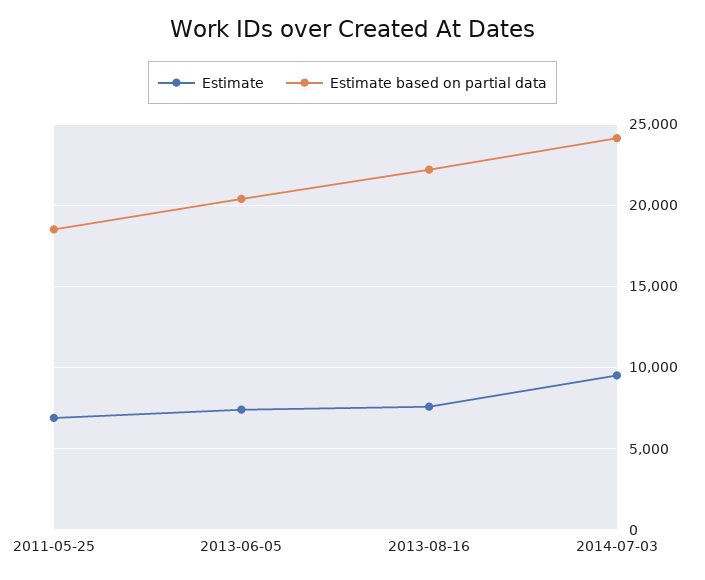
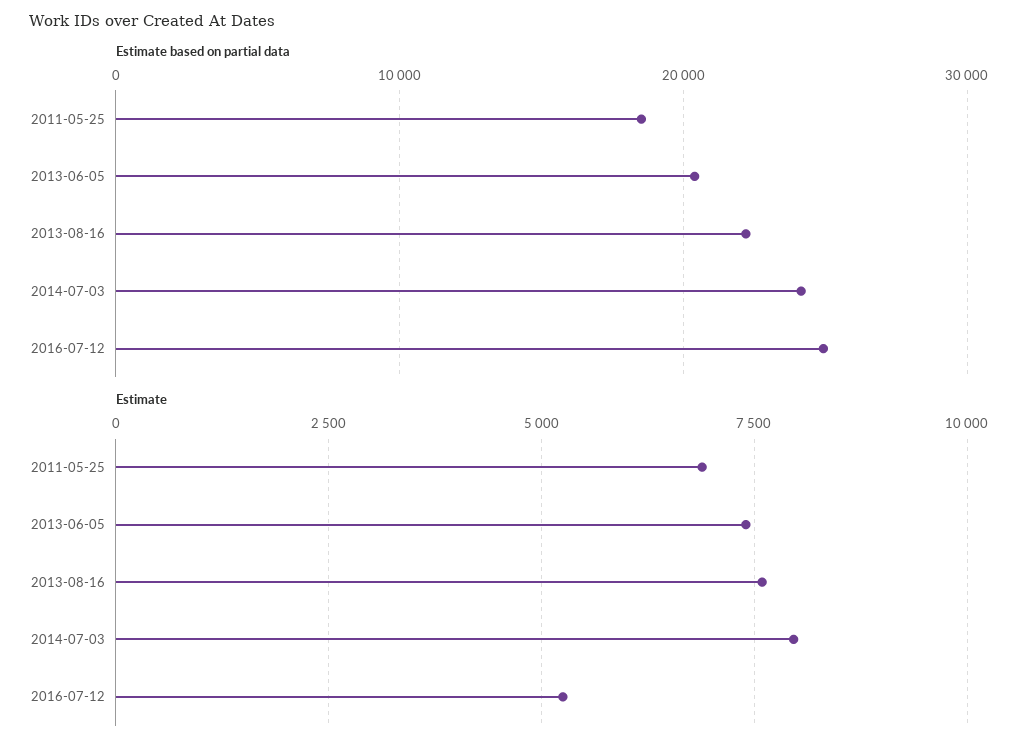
Estimate, 2014-07-03: 9500 -> 8000
Estimate based on partial data, 2016-07-12: none -> 25000
Estimate, 2016-07-12: none -> 5250

